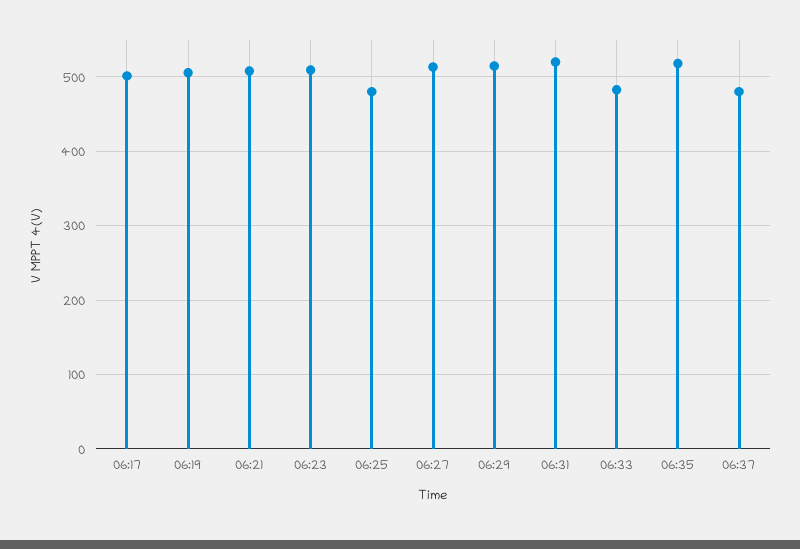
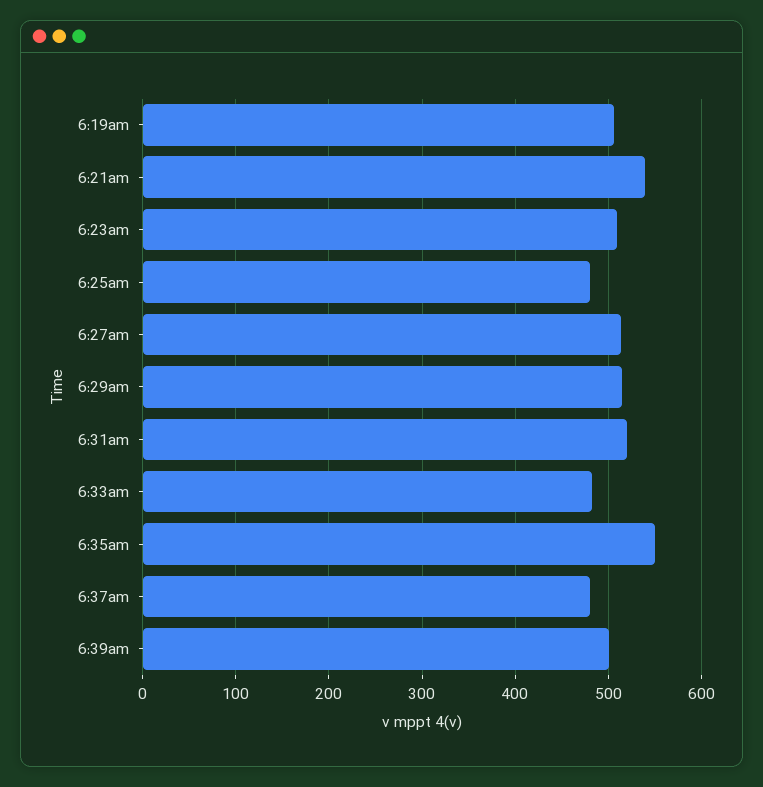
06:17: 500 -> none
06:21: 510 -> 540
06:35: 520 -> 550
6:39am: none -> 500

